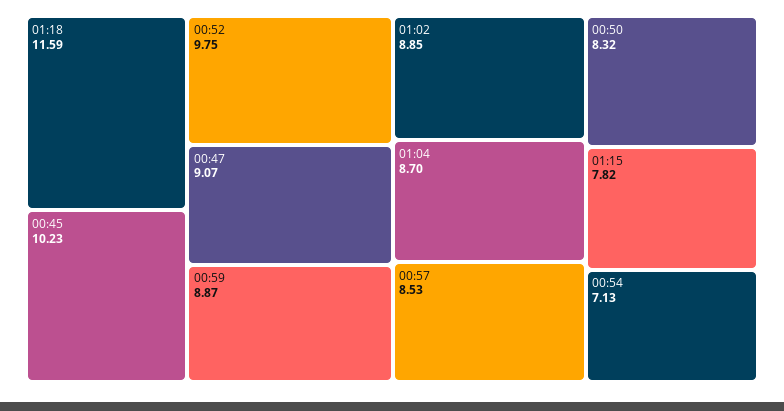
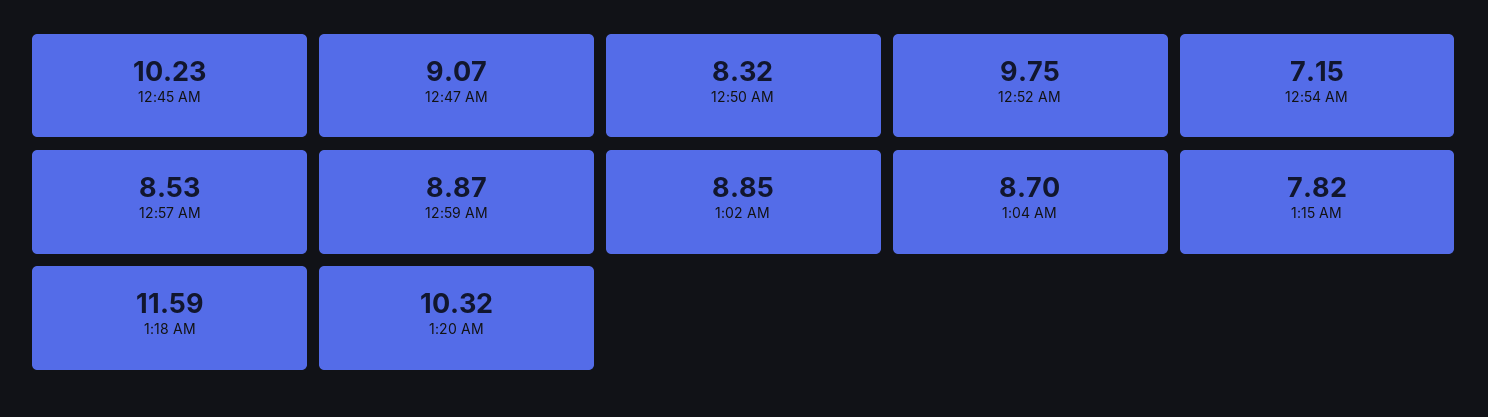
00:54: 7.13 -> 7.15
1:20 AM: none -> 10.32

